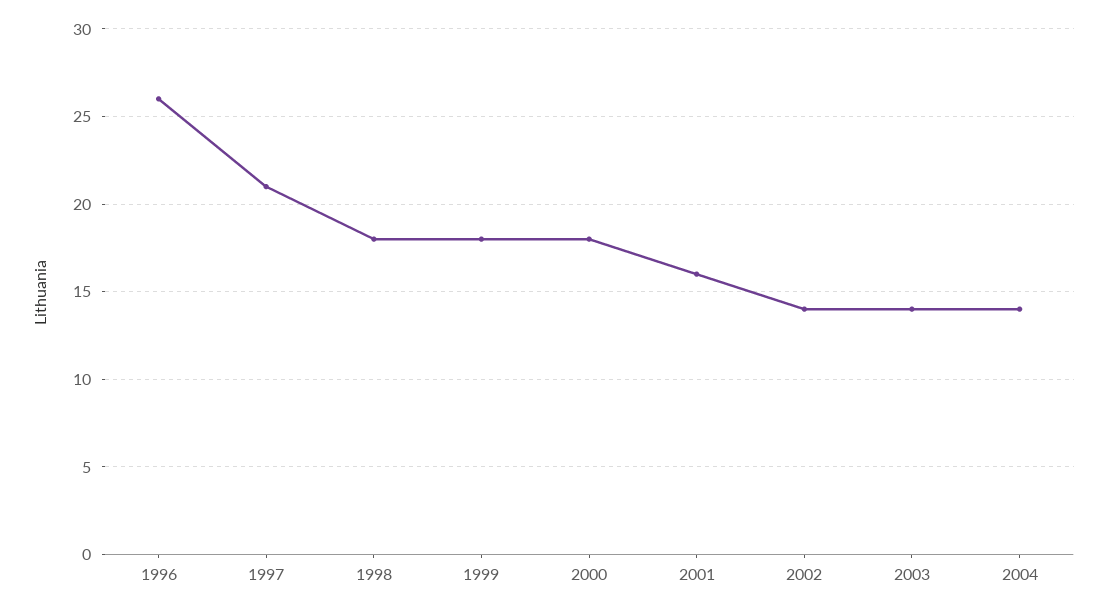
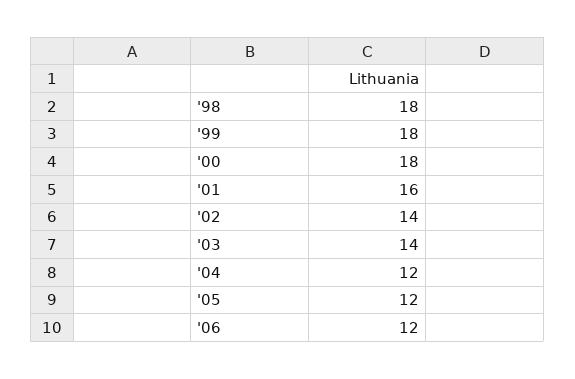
1996: 26 -> none
1997: 21 -> none
2004: 14 -> 12
'05: none -> 12
'06: none -> 12

